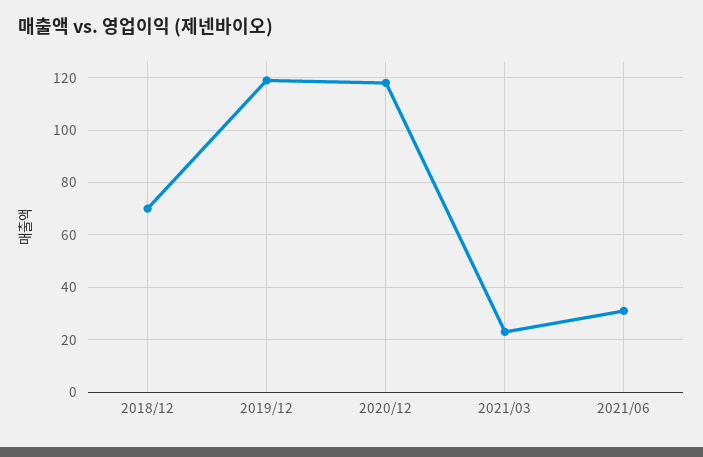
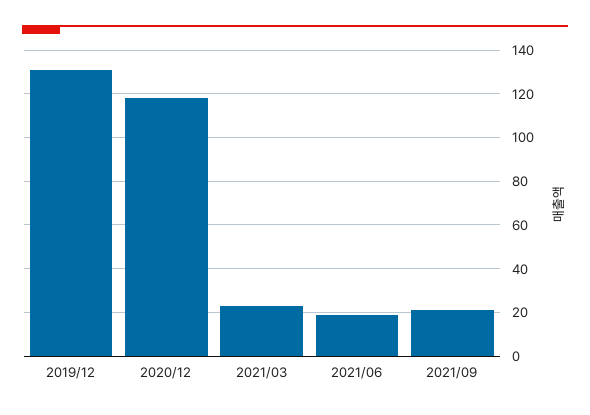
2018/12: 70 -> none
2019/12: 120 -> 130
2021/06: 30 -> 20
2021/09: none -> 20

